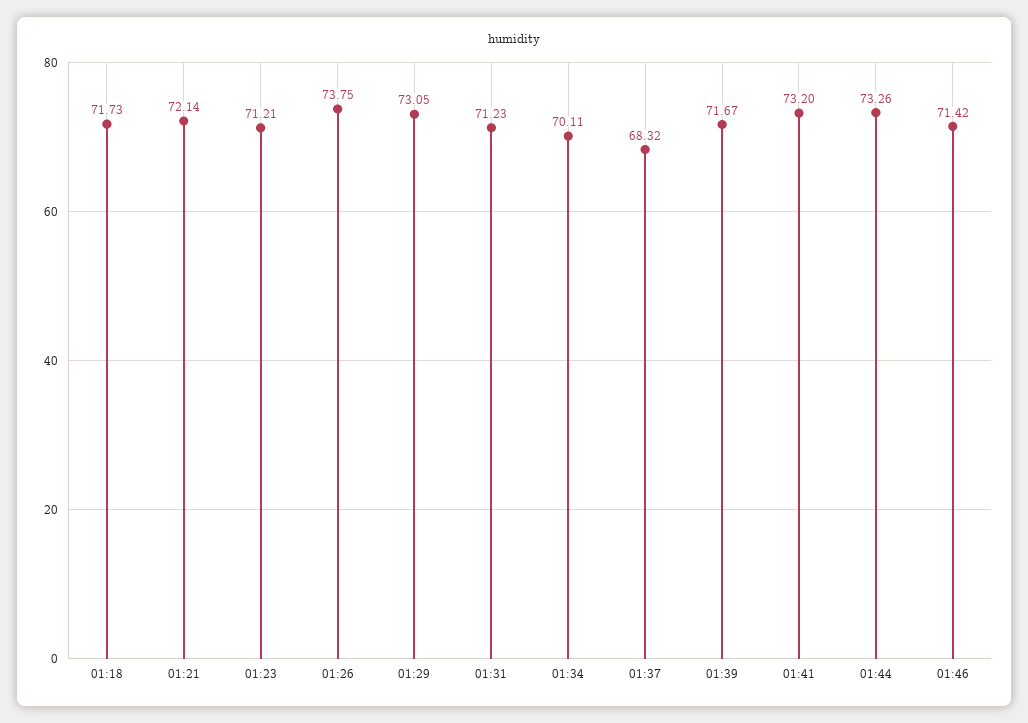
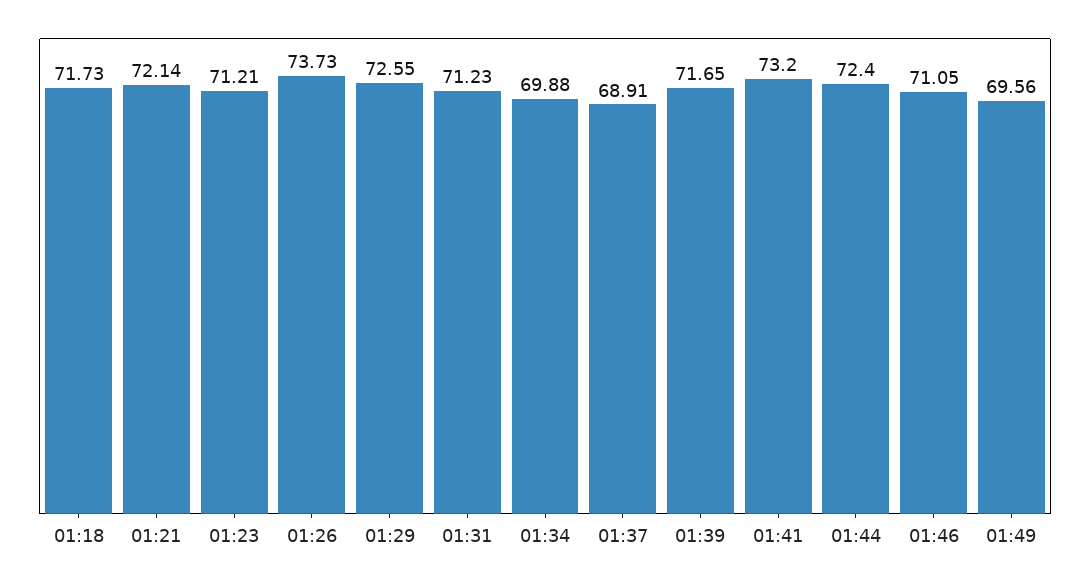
01:26: 73.75 -> 73.73
01:29: 73.05 -> 72.55
01:34: 70.11 -> 69.88
01:37: 68.32 -> 68.91
01:39: 71.67 -> 71.65
01:44: 73.26 -> 72.4
01:46: 71.42 -> 71.05
01:49: none -> 69.56

